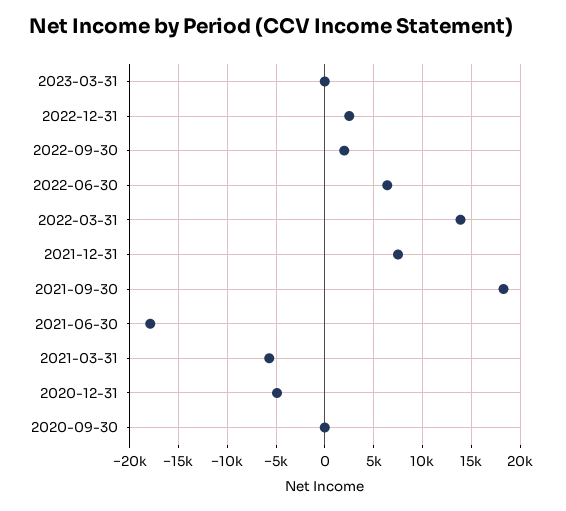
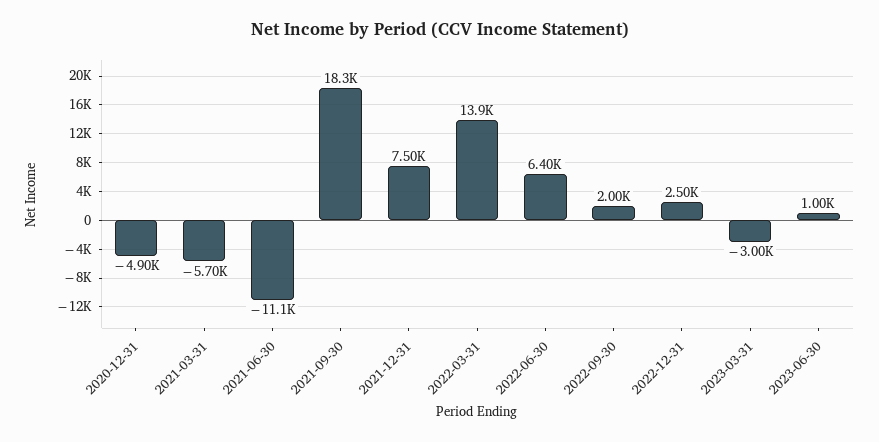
2023-03-31: 0 -> -3000
2021-06-30: -18000 -> -11100
2020-09-30: 0 -> none
2023-06-30: none -> 1000

